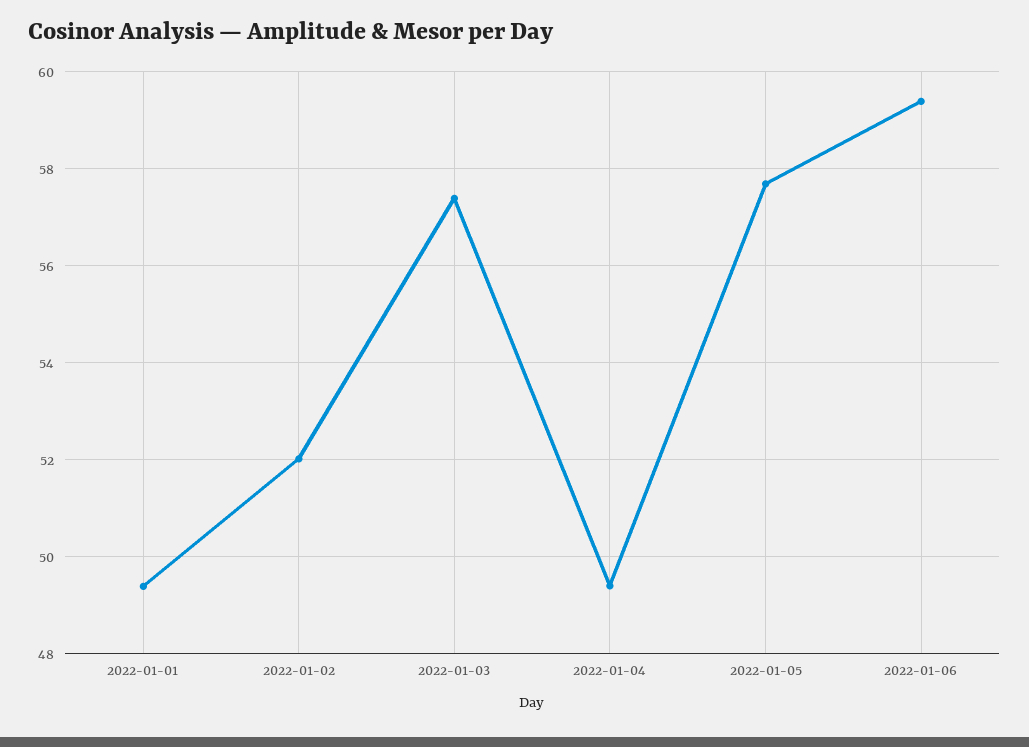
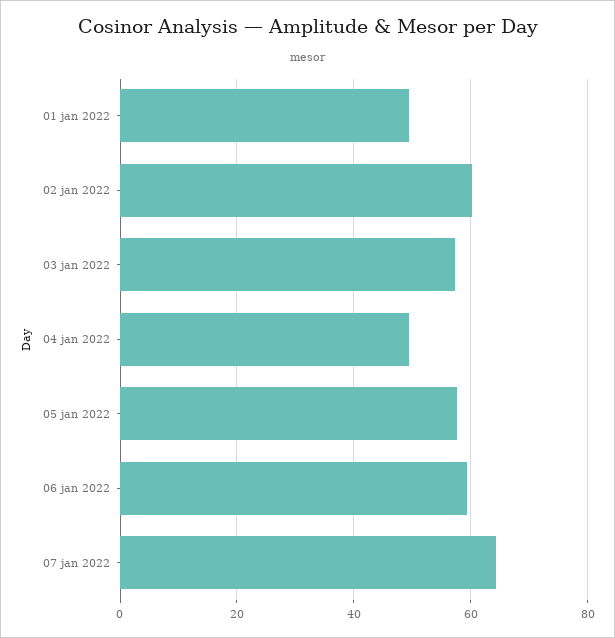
2022-01-02: 52 -> 60
07 jan 2022: none -> 64

